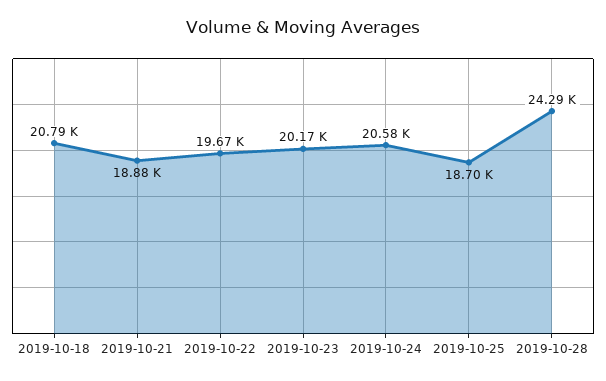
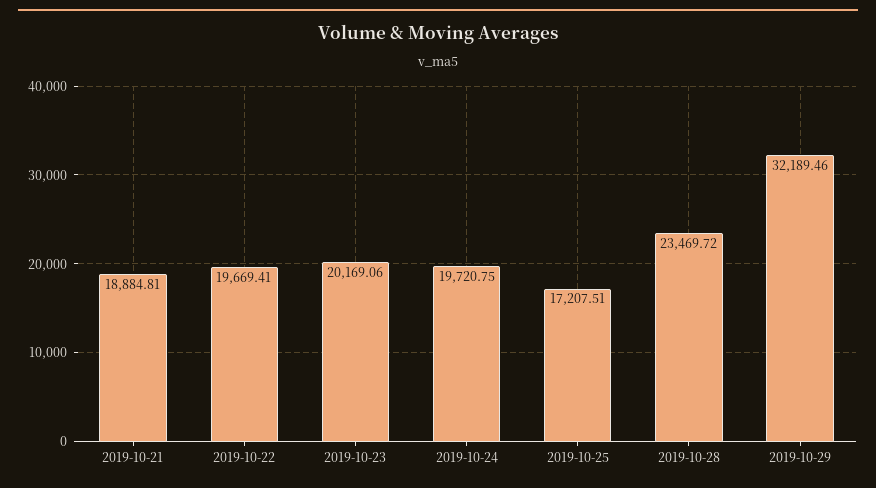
2019-10-18: 20790 -> none
2019-10-24: 20580 -> 19720.75
2019-10-25: 18700 -> 17207.51
2019-10-28: 24290 -> 23469.72
2019-10-29: none -> 32189.46

